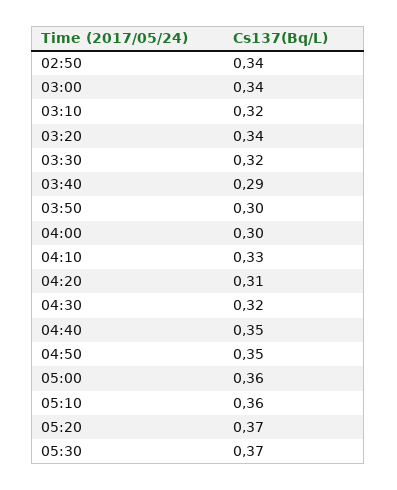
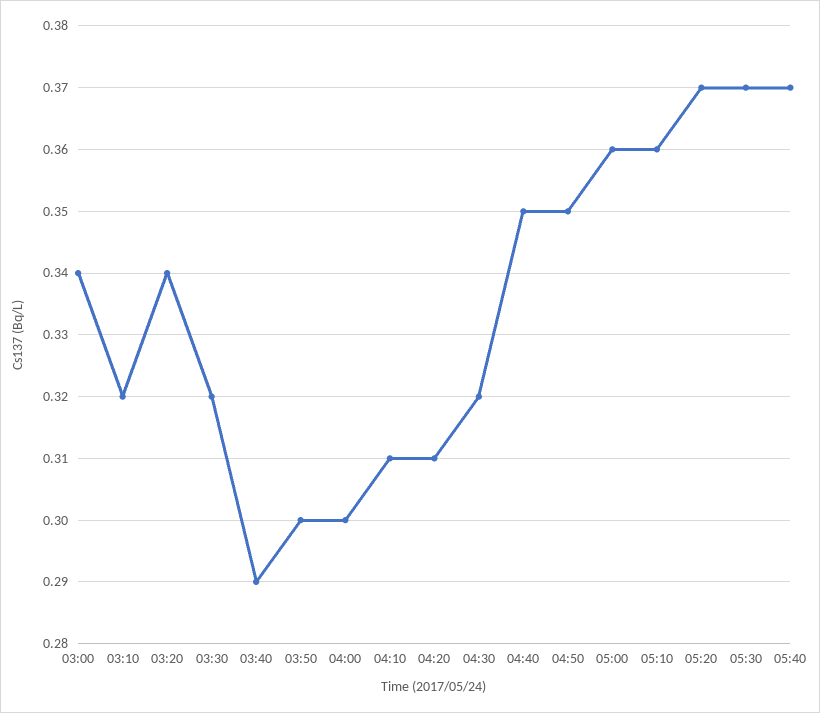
02:50: 0.34 -> none
04:10: 0.33 -> 0.31
05:40: none -> 0.37

